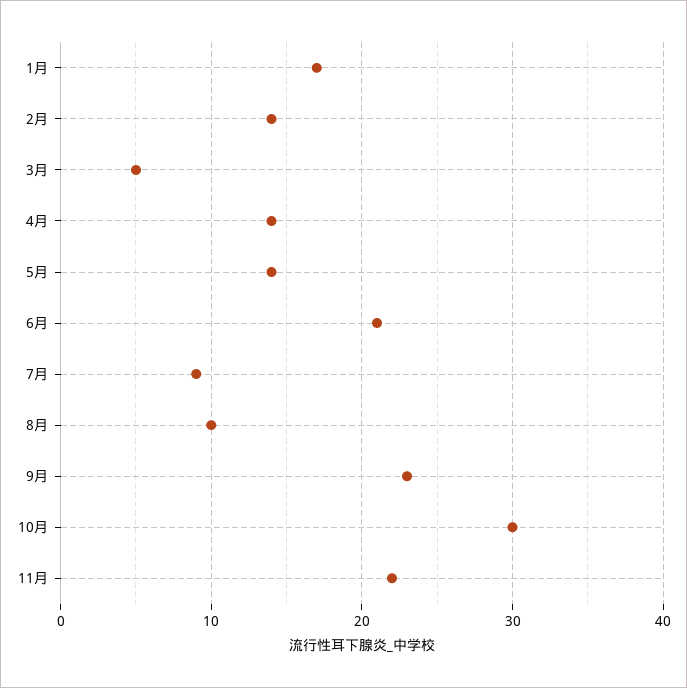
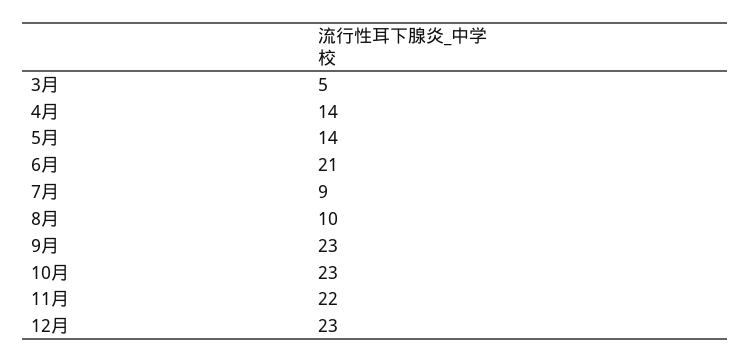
1月: 17 -> none
2月: 14 -> none
10月: 30 -> 23
12月: none -> 23

